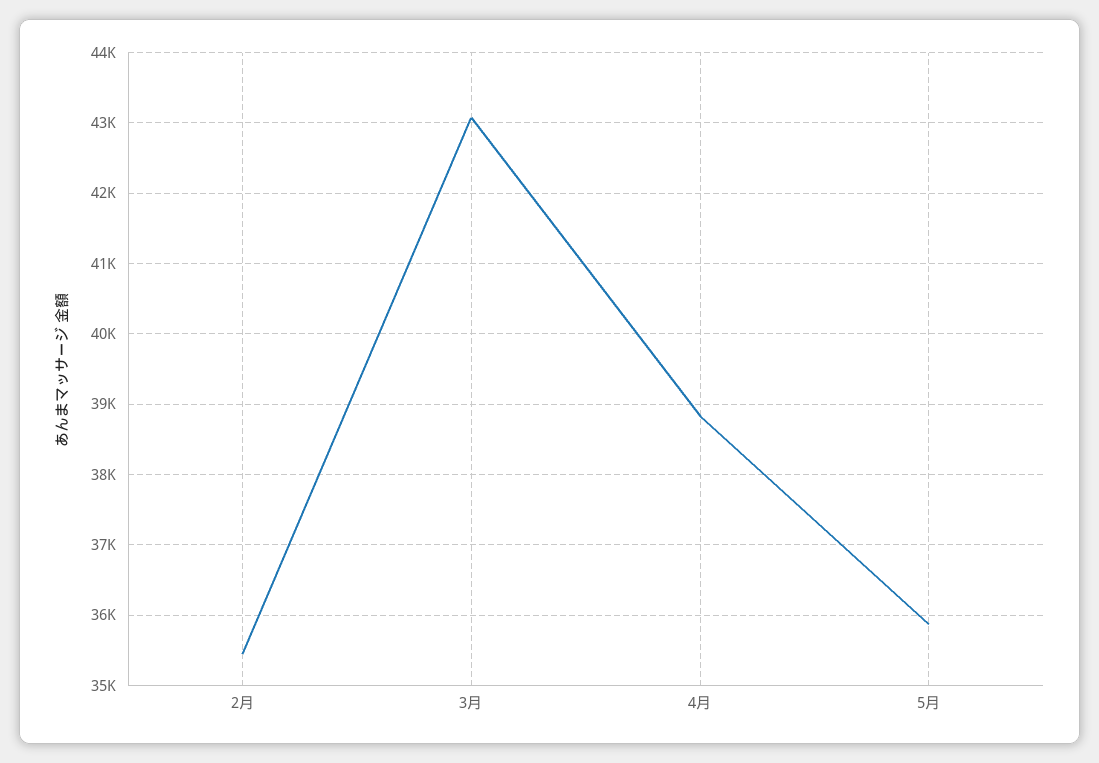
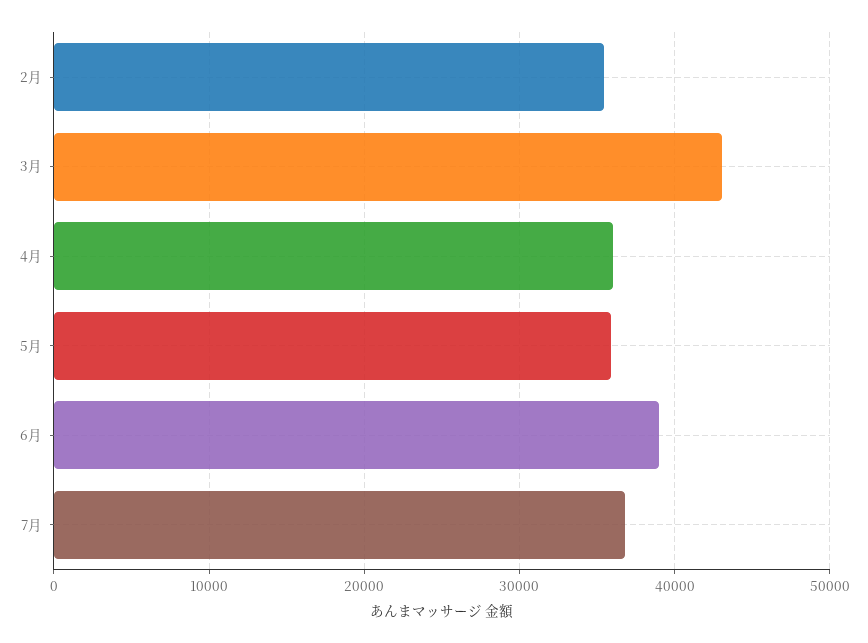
4月: 38800 -> 36000
6月: none -> 39000
7月: none -> 37000

